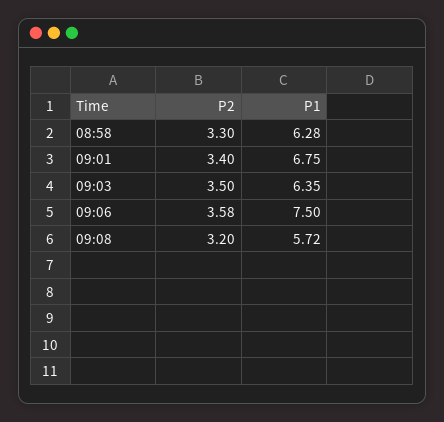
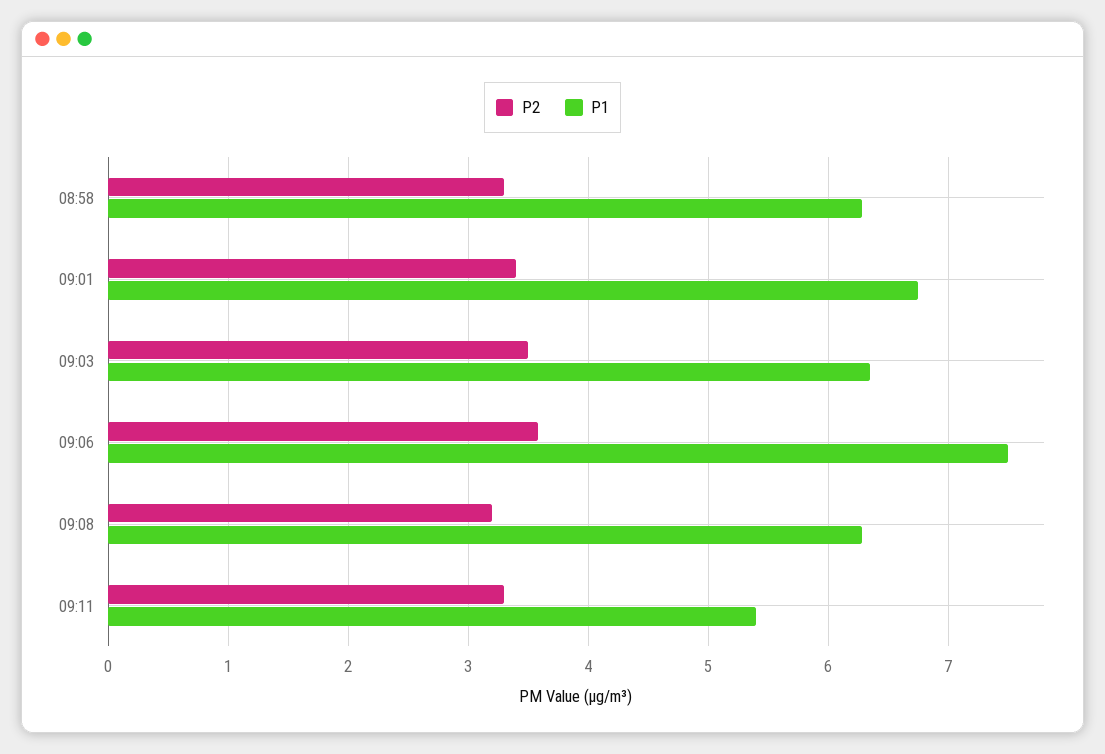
P1, 09:08: 5.72 -> 6.3
P2, 09:11: none -> 3.3
P1, 09:11: none -> 5.4

